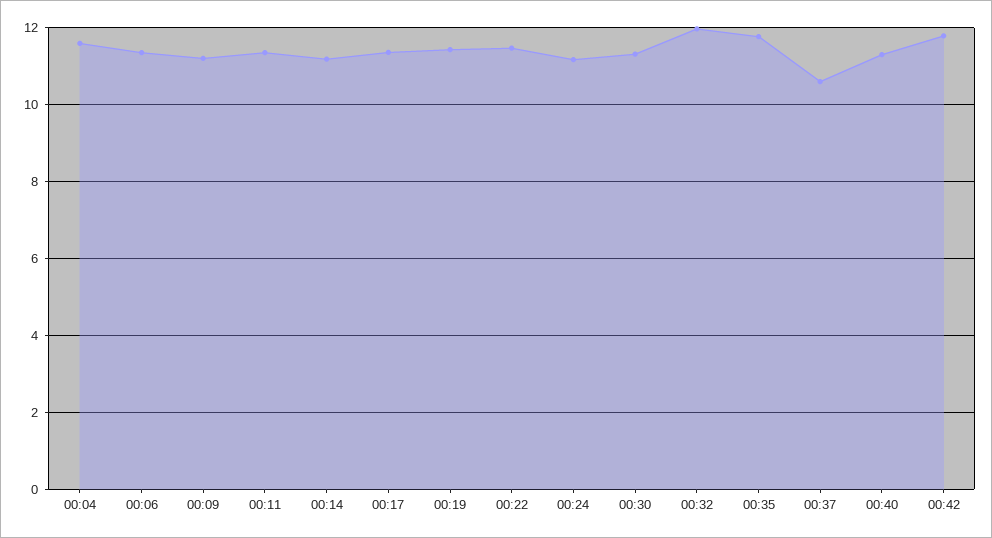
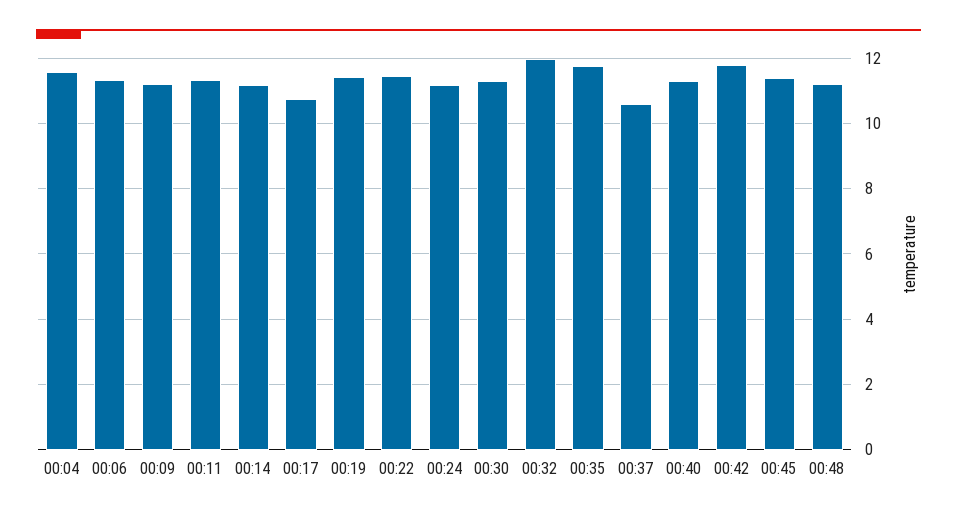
00:17: 11.4 -> 10.8
00:45: none -> 11.4
00:48: none -> 11.2

